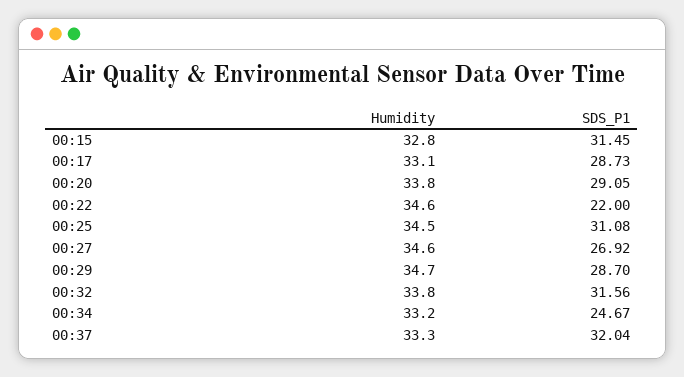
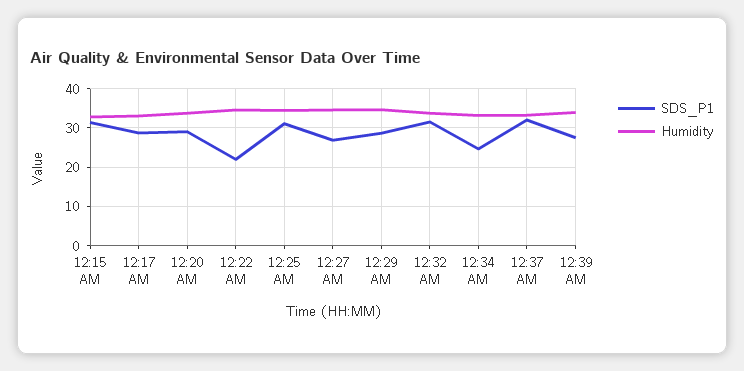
SDS_P1, 12:39 AM: none -> 28
Humidity, 12:39 AM: none -> 34

